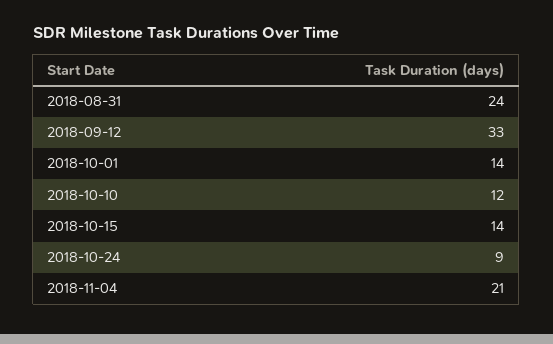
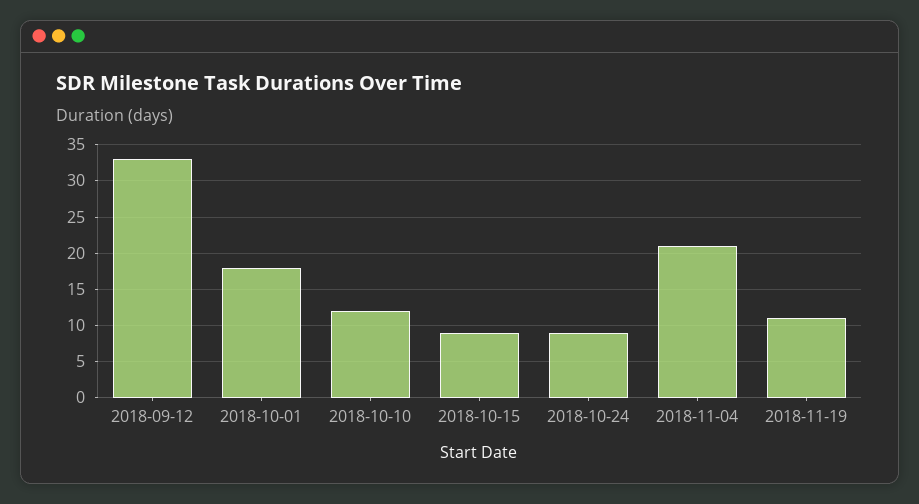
2018-08-31: 24 -> none
2018-10-01: 14 -> 18
2018-10-15: 14 -> 9
2018-11-19: none -> 11

